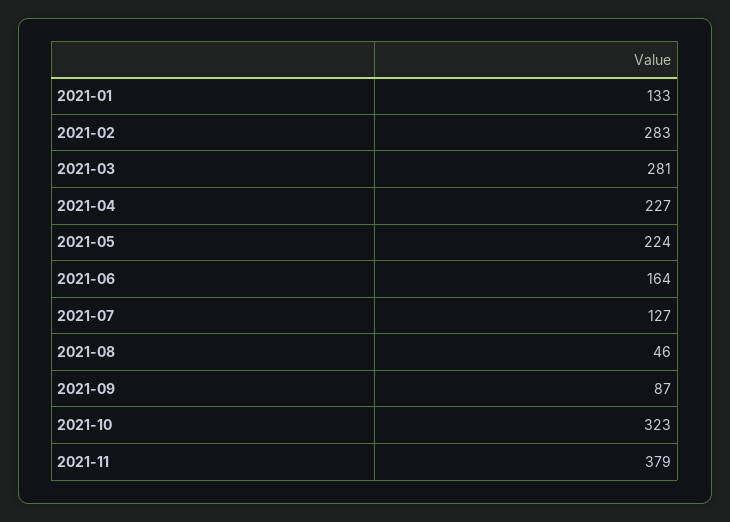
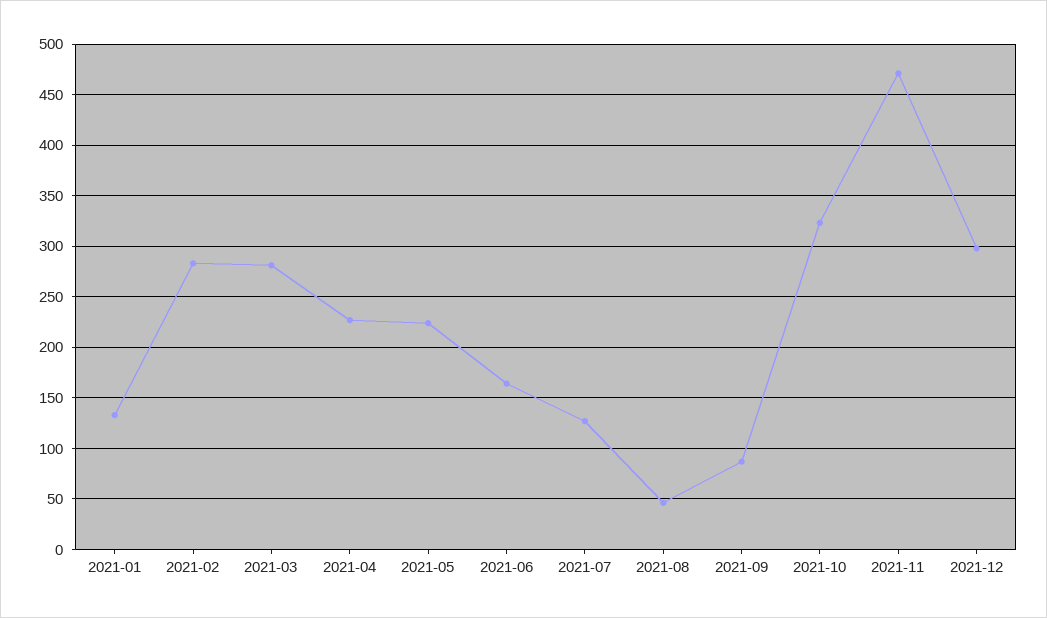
2021-11: 379 -> 470
2021-12: none -> 300

